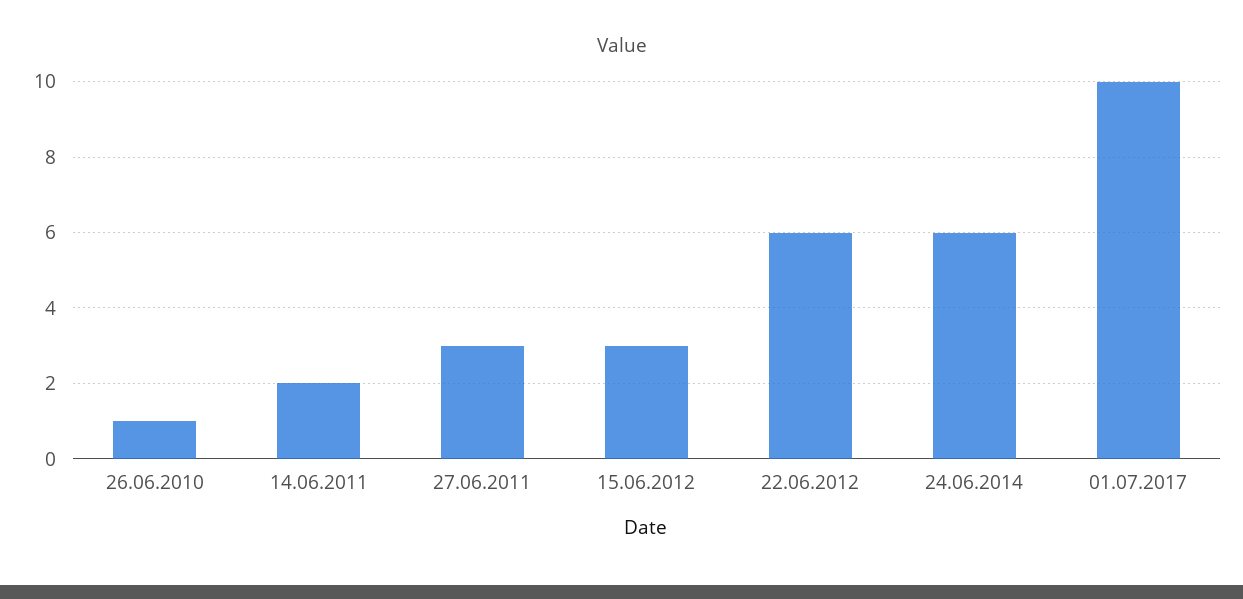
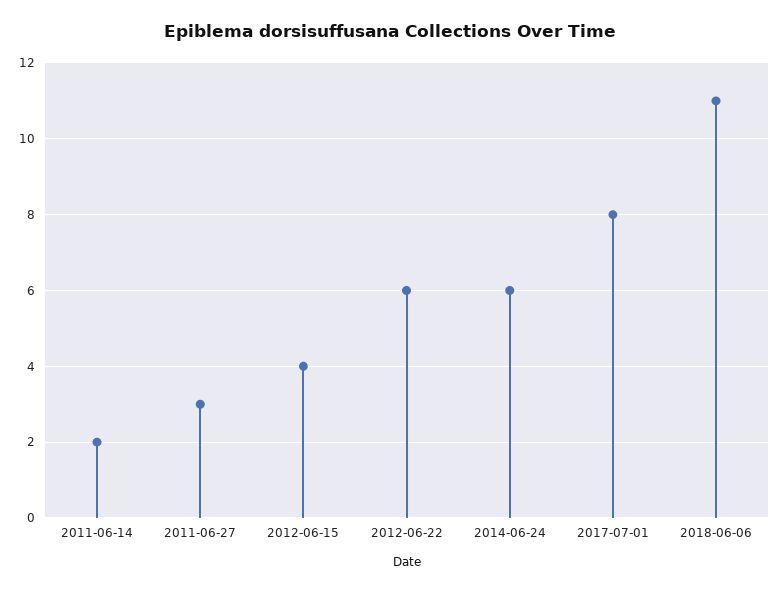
26.06.2010: 1 -> none
15.06.2012: 3 -> 4
01.07.2017: 10 -> 8
2018-06-06: none -> 11

